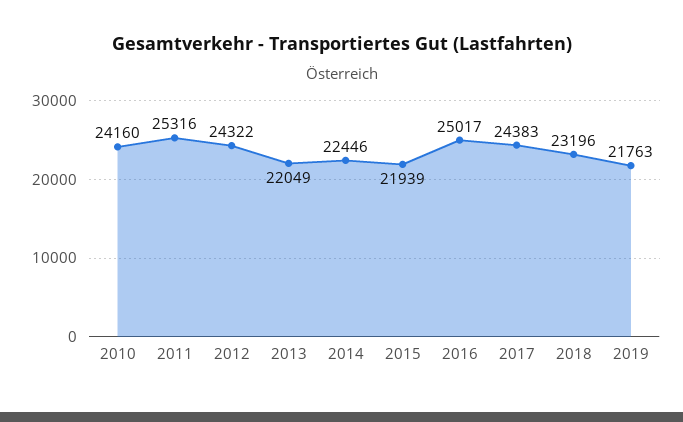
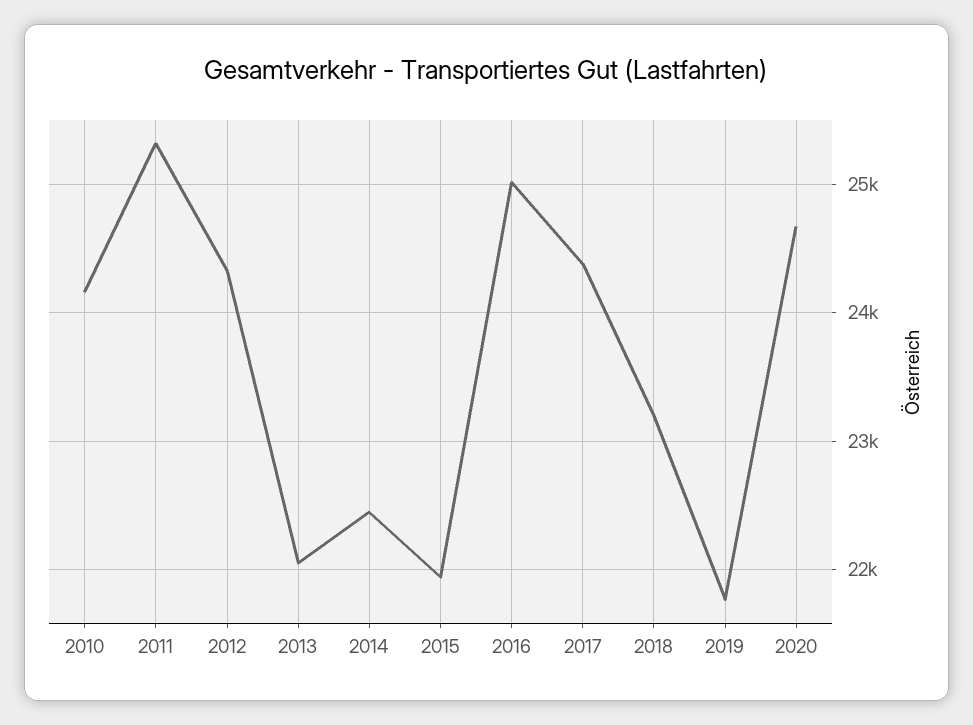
2020: none -> 24700

